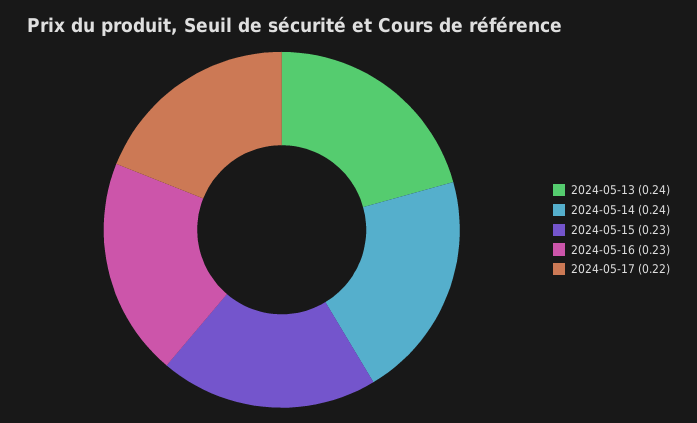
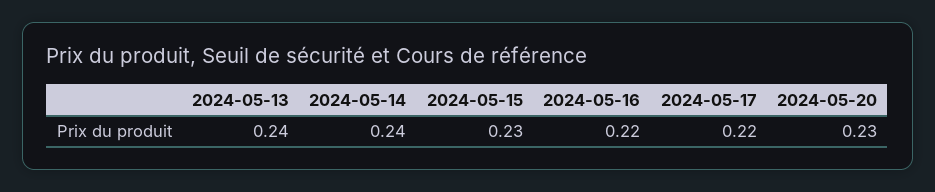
2024-05-16: 0.23 -> 0.22
2024-05-20: none -> 0.23

